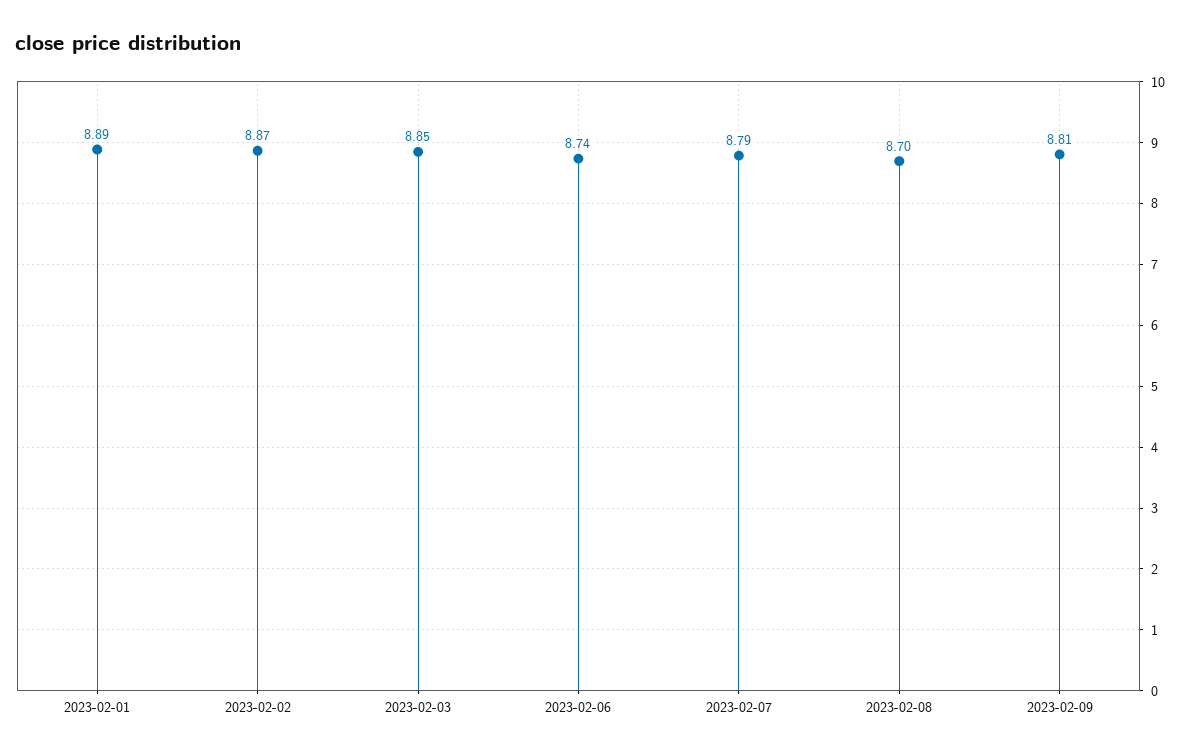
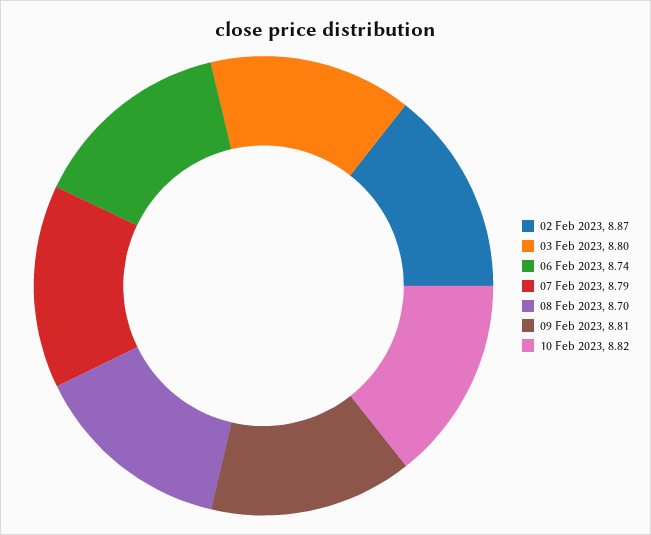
2023-02-01: 8.89 -> none
2023-02-03: 8.85 -> 8.8
10 Feb 2023: none -> 8.82

